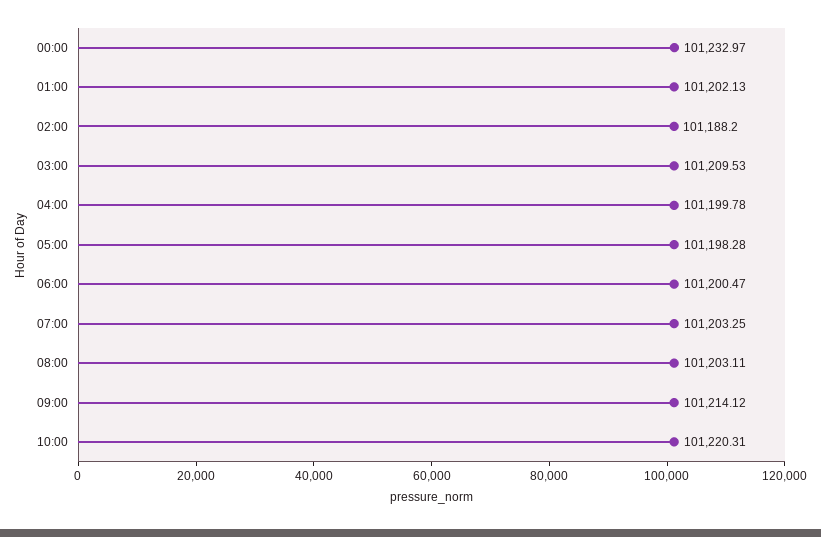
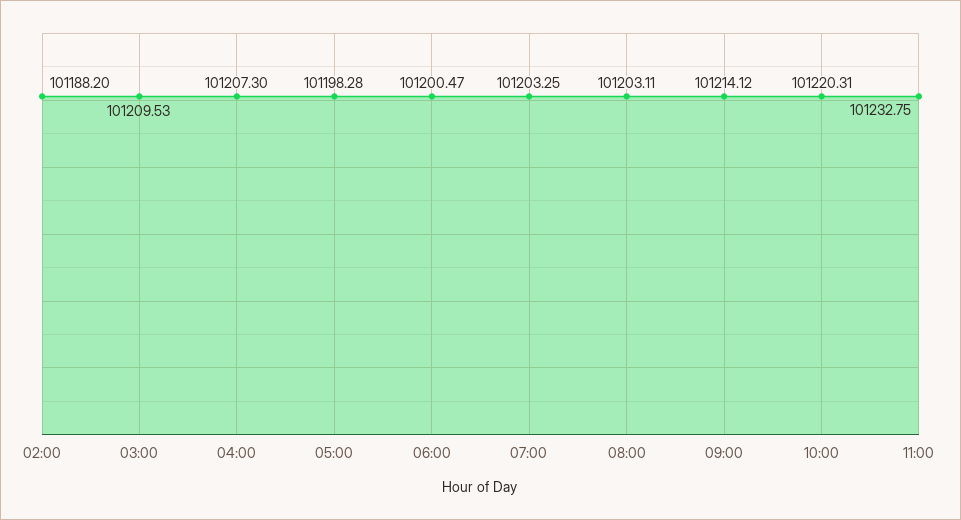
00:00: 101232.97 -> none
01:00: 101202.13 -> none
04:00: 101199.78 -> 101207.3
11:00: none -> 101232.75

